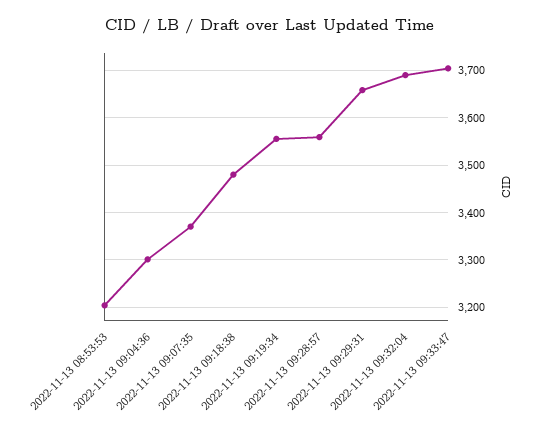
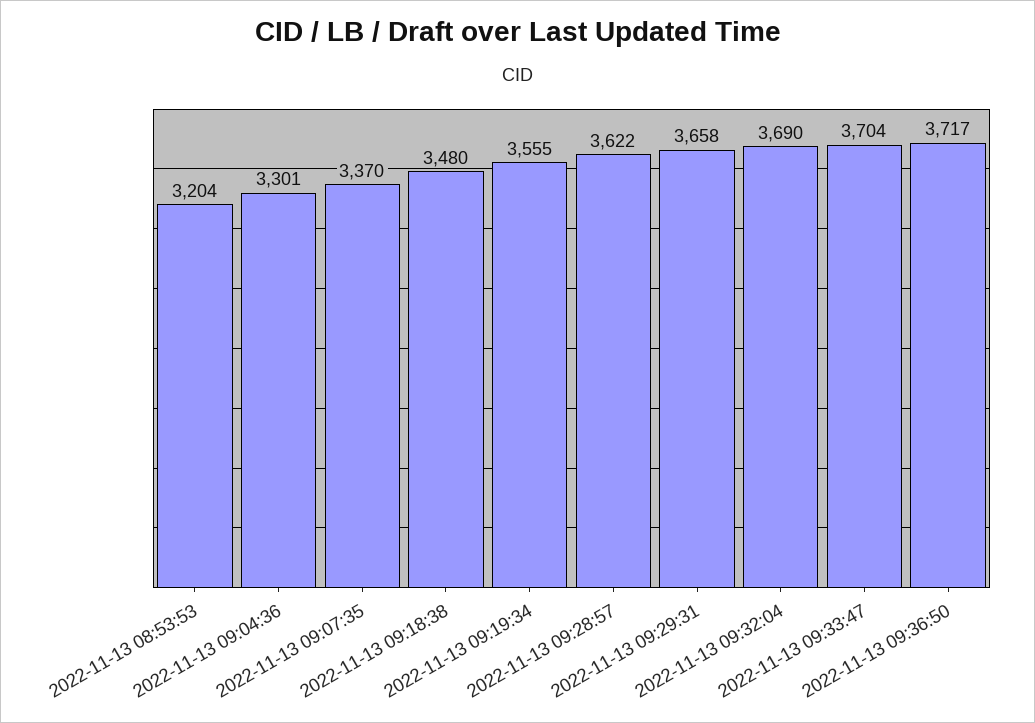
2022-11-13 09:28:57: 3560 -> 3622
2022-11-13 09:36:50: none -> 3717

